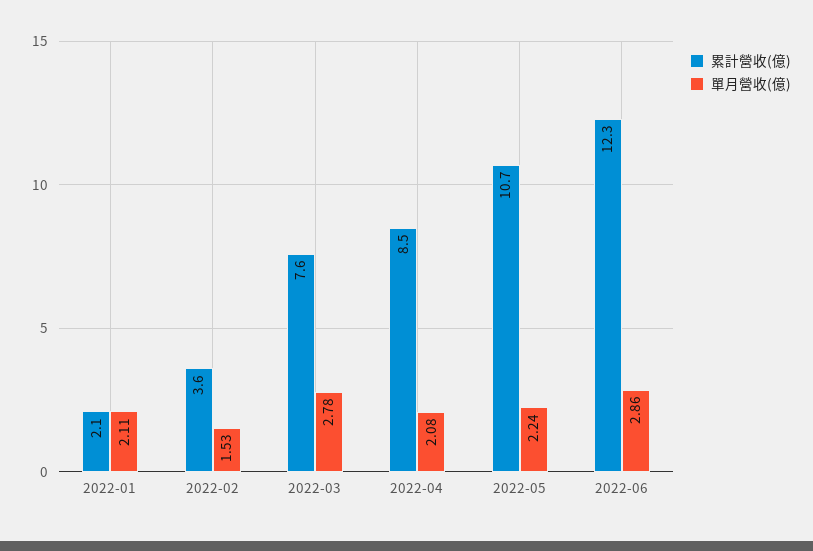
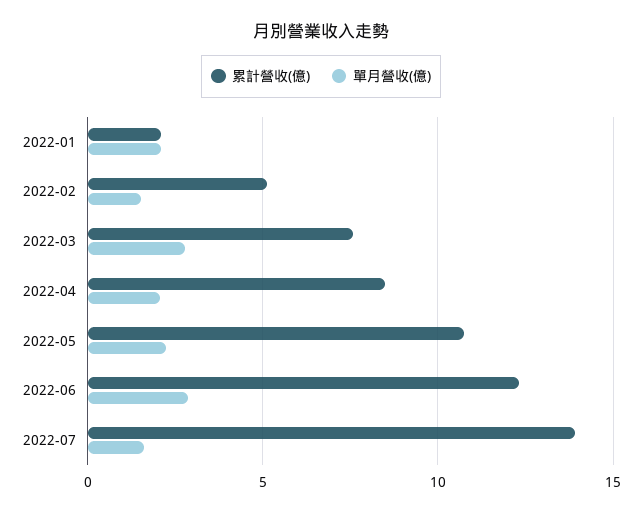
累計營收(億), 2022-02: 3.6 -> 5
累計營收(億), 2022-07: none -> 14
單月營收(億), 2022-07: none -> 1.5

